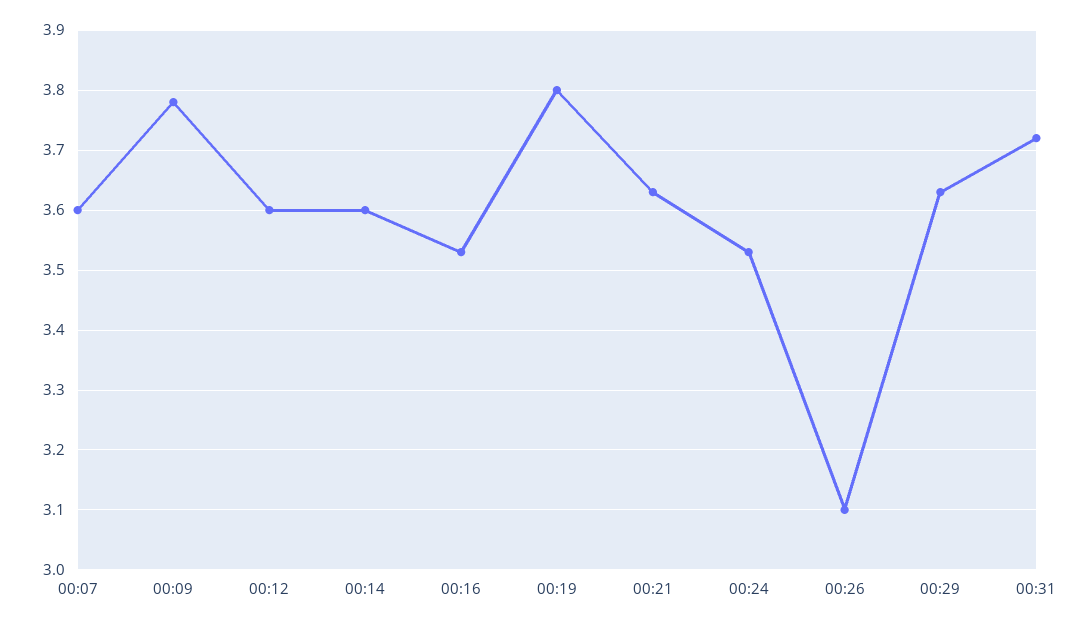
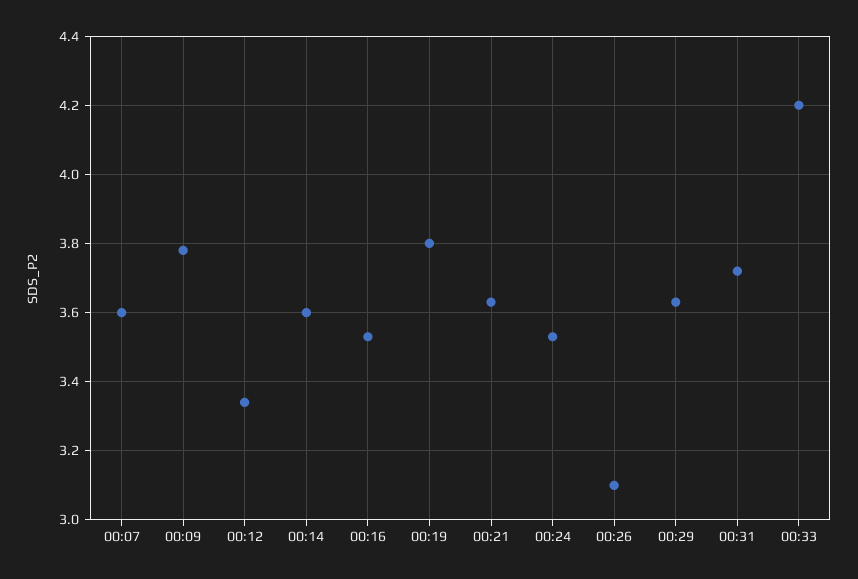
00:12: 3.6 -> 3.35
00:33: none -> 4.2

